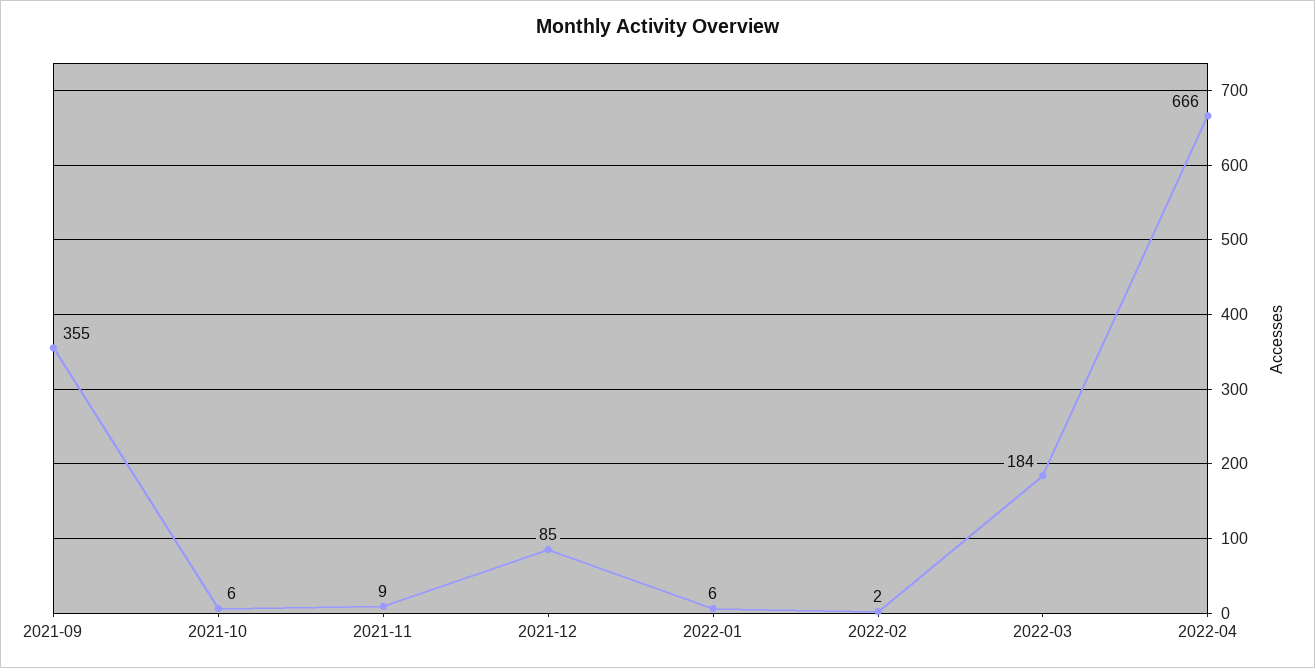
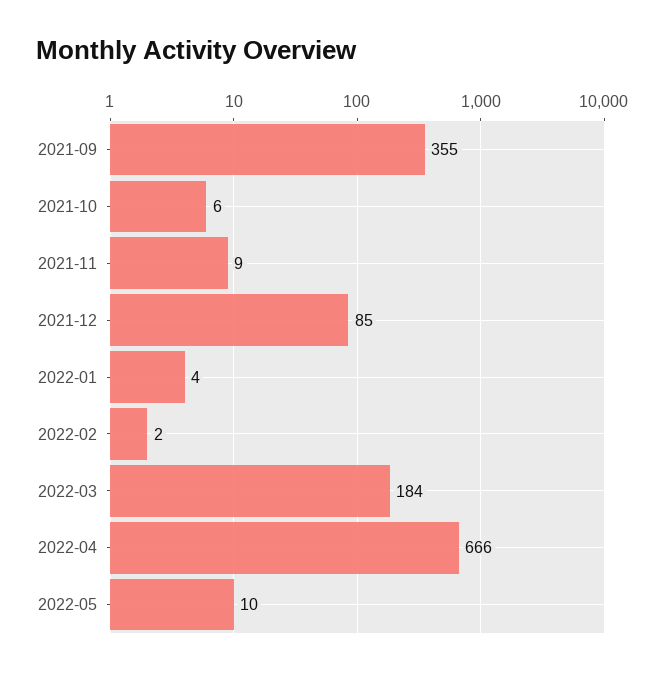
2022-01: 6 -> 4
2022-05: none -> 10

